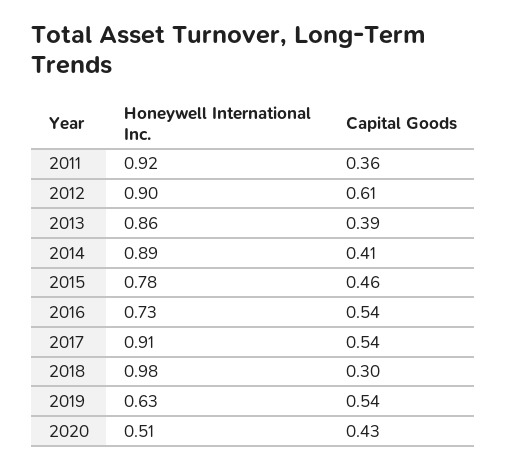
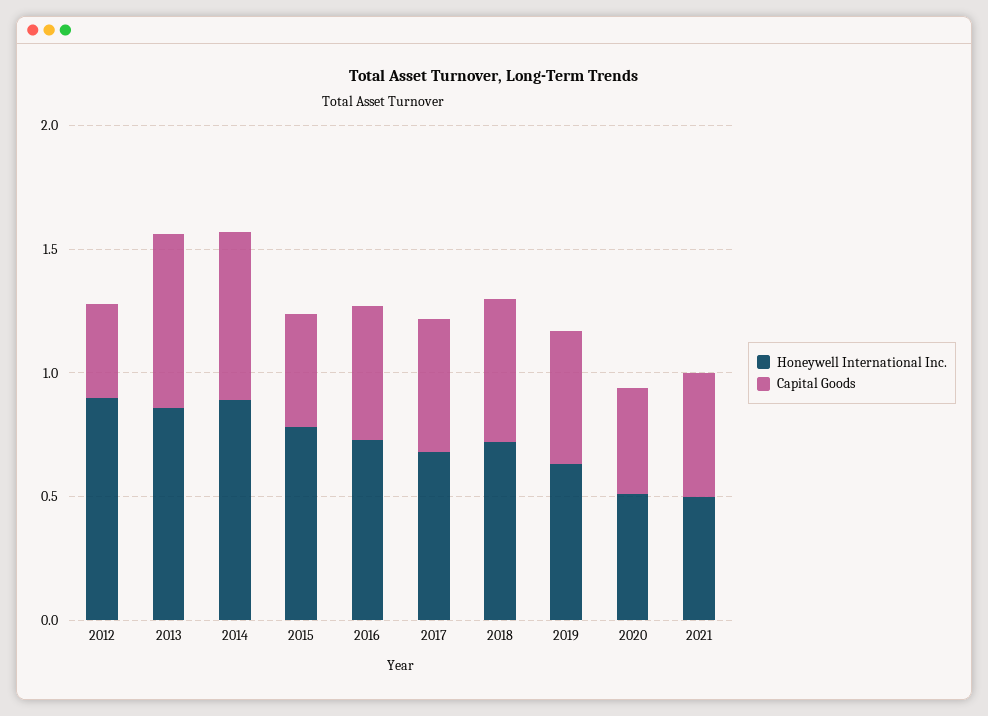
Honeywell International Inc., 2011: 0.92 -> none
Capital Goods, 2011: 0.36 -> none
Capital Goods, 2012: 0.61 -> 0.4
Capital Goods, 2013: 0.39 -> 0.7
Capital Goods, 2014: 0.41 -> 0.7
Honeywell International Inc., 2017: 0.91 -> 0.7
Honeywell International Inc., 2018: 0.98 -> 0.7
Capital Goods, 2018: 0.3 -> 0.6
Honeywell International Inc., 2021: none -> 0.5
Capital Goods, 2021: none -> 0.5

